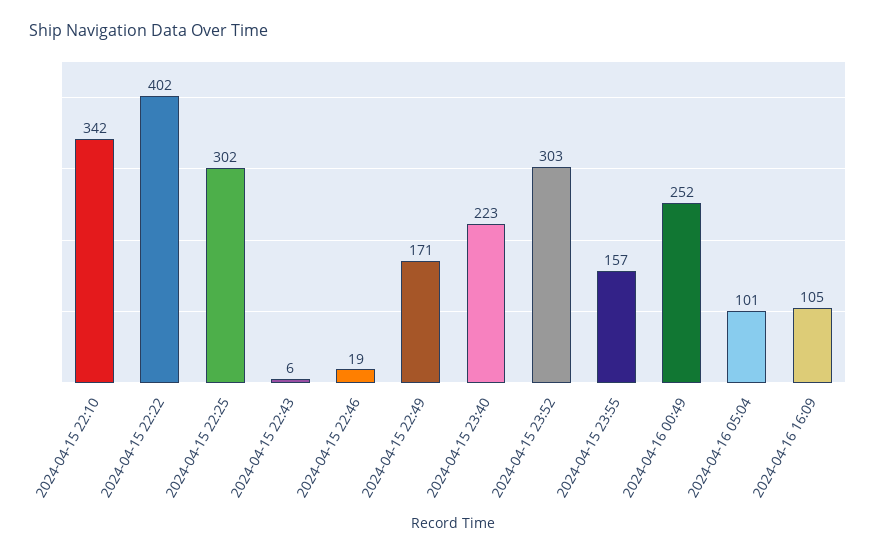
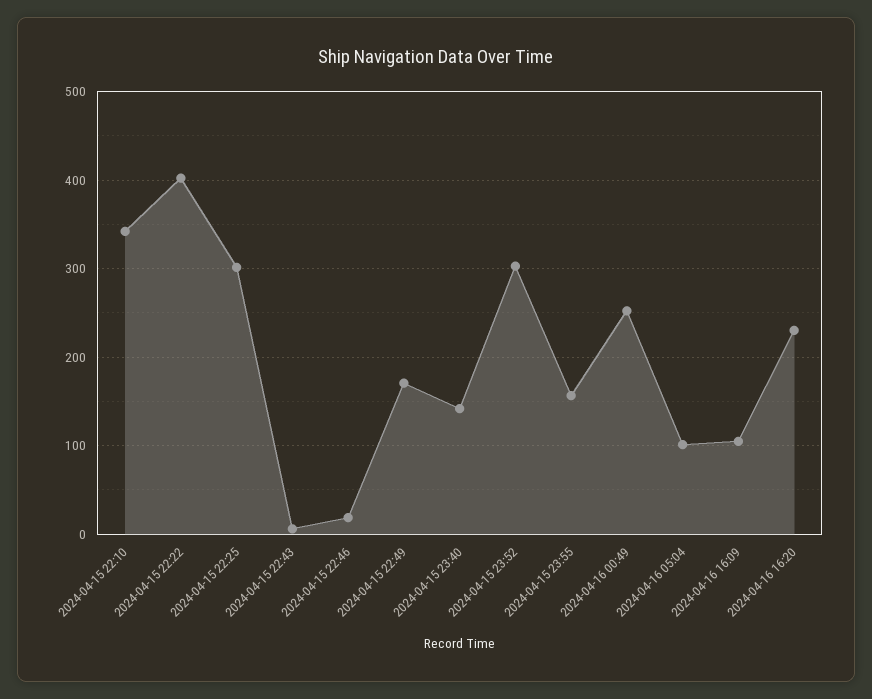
2024-04-15 23:40: 223 -> 140
2024-04-16 16:20: none -> 230

